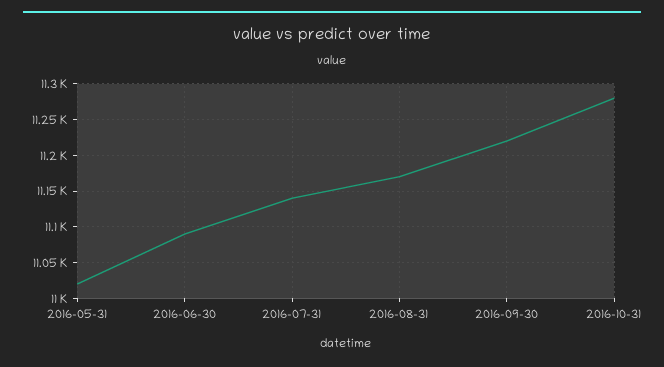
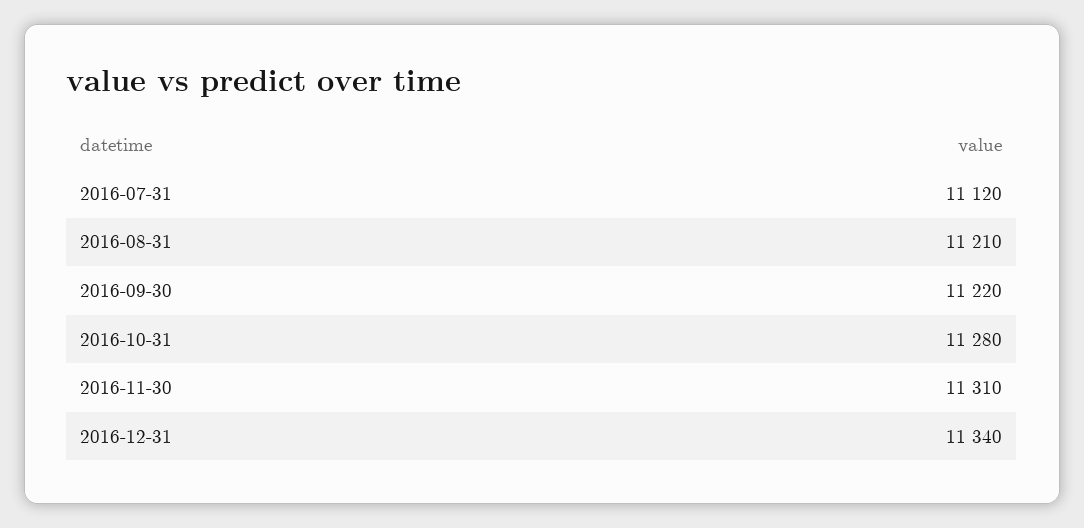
2016-05-31: 11020 -> none
2016-06-30: 11090 -> none
2016-07-31: 11140 -> 11120
2016-08-31: 11170 -> 11210
2016-11-30: none -> 11310
2016-12-31: none -> 11340

